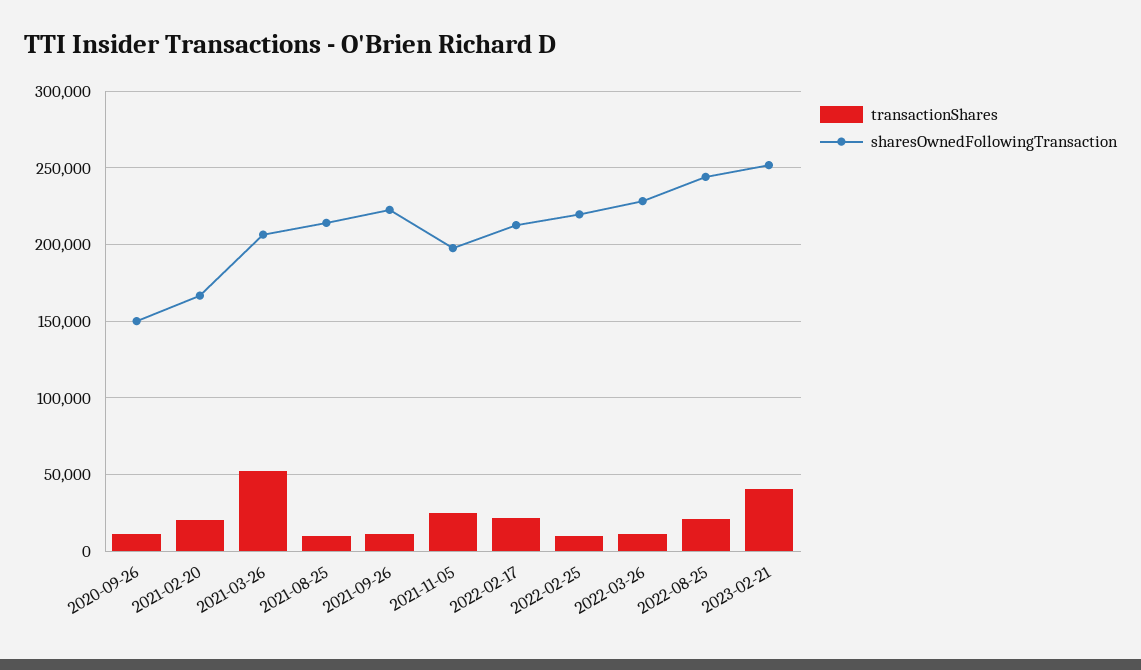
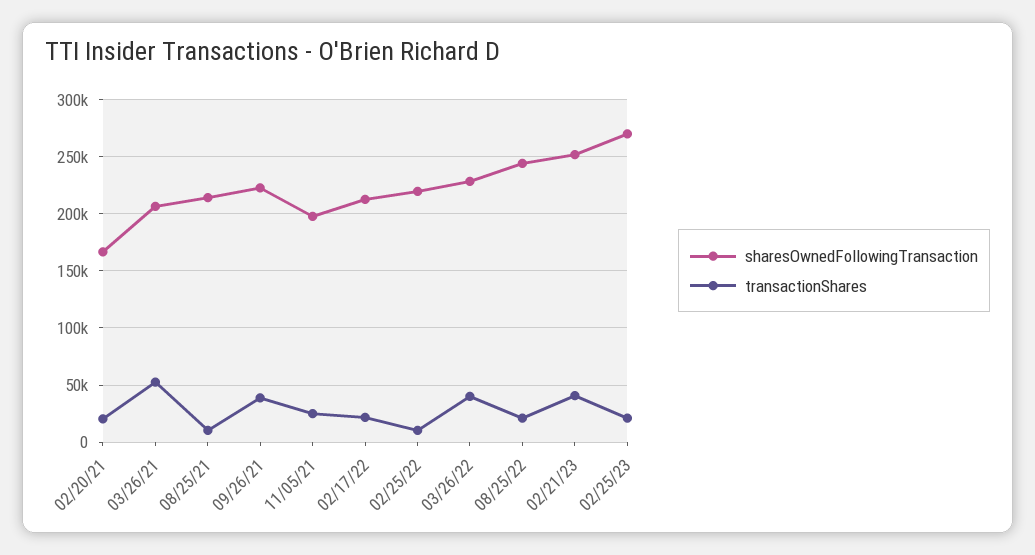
transactionShares, 2020-09-26: 10000 -> none
sharesOwnedFollowingTransaction, 2020-09-26: 150000 -> none
transactionShares, 2021-09-26: 10000 -> 40000
transactionShares, 2022-03-26: 10000 -> 40000
sharesOwnedFollowingTransaction, 02/25/23: none -> 270000
transactionShares, 02/25/23: none -> 20000

